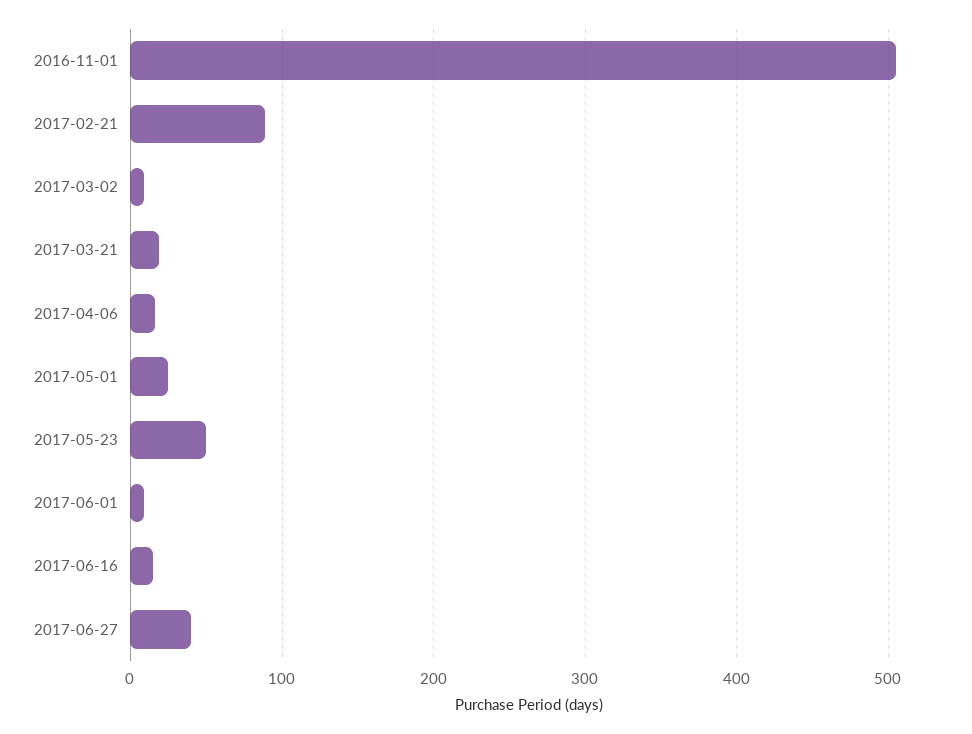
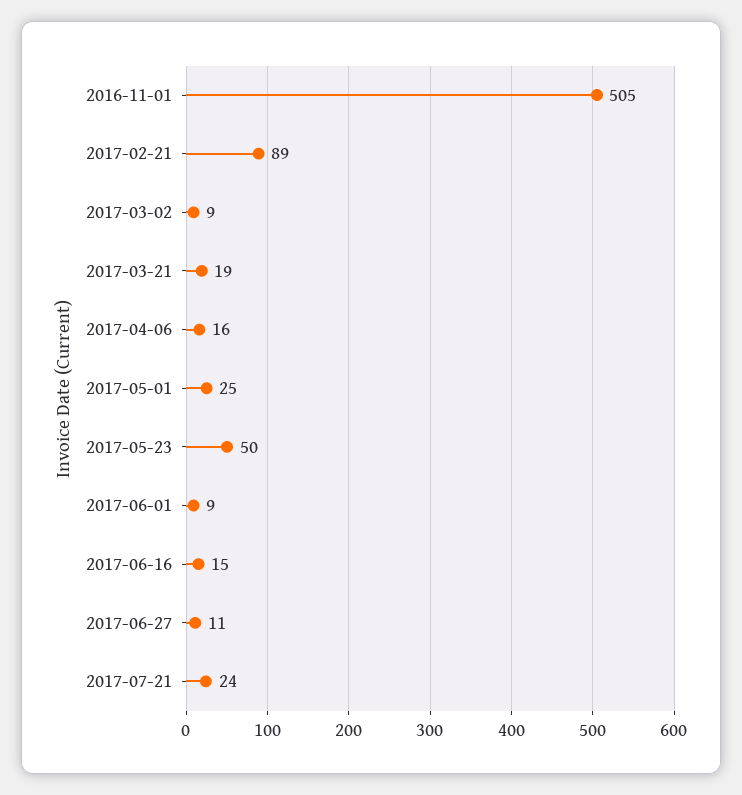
2017-06-27: 40 -> 11
2017-07-21: none -> 24

